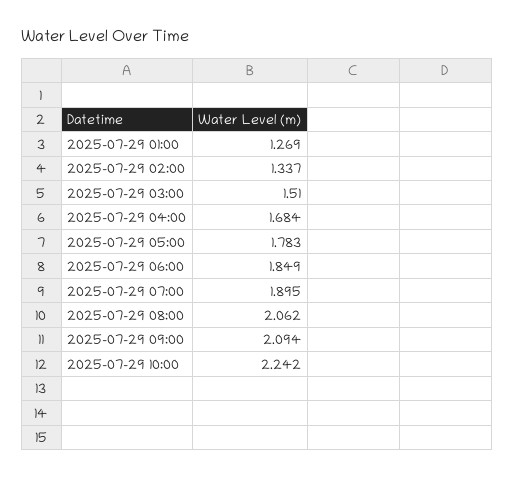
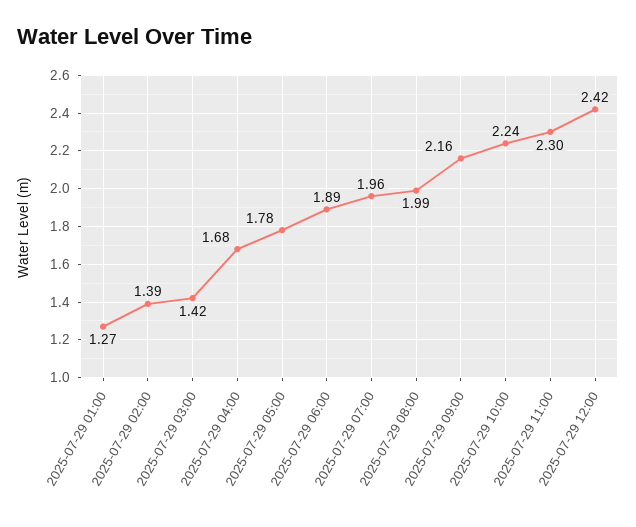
2025-07-29 02:00: 1.337 -> 1.39
2025-07-29 03:00: 1.51 -> 1.42
2025-07-29 06:00: 1.849 -> 1.89
2025-07-29 07:00: 1.895 -> 1.96
2025-07-29 08:00: 2.062 -> 1.99
2025-07-29 09:00: 2.094 -> 2.16
2025-07-29 11:00: none -> 2.3
2025-07-29 12:00: none -> 2.42

